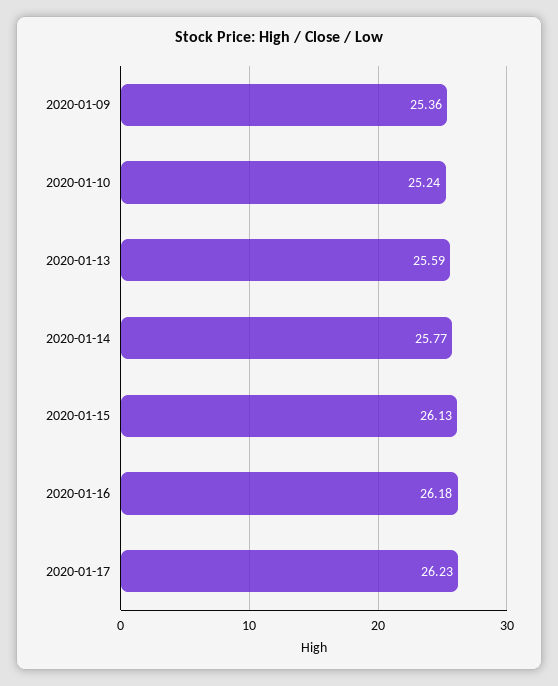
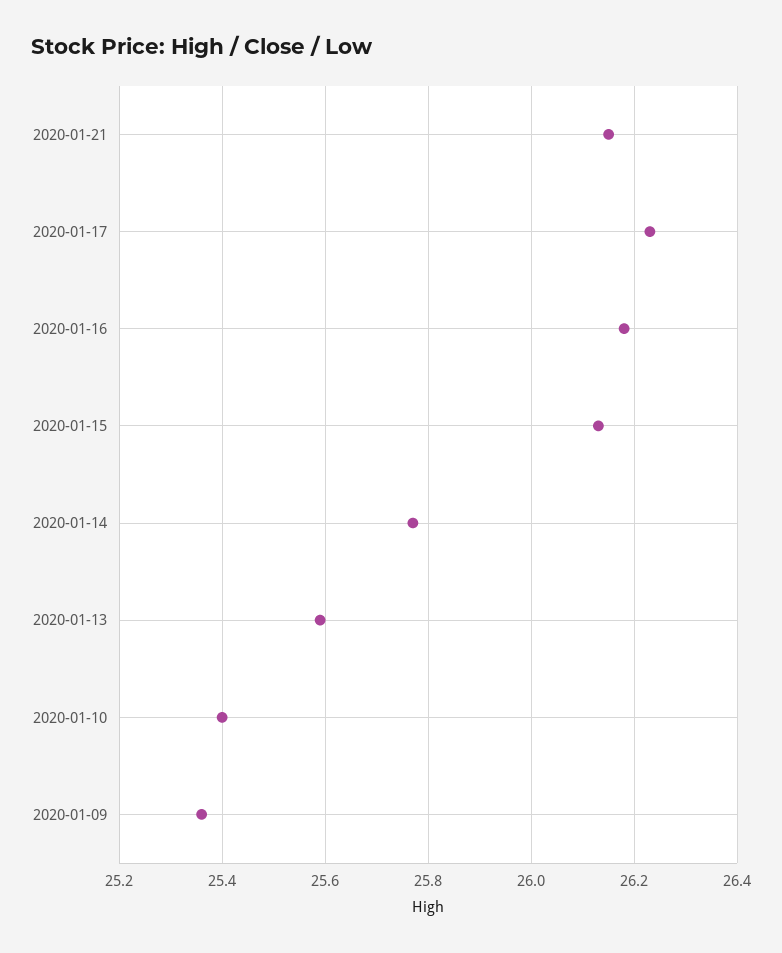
2020-01-10: 25.24 -> 25.4
2020-01-21: none -> 26.15

